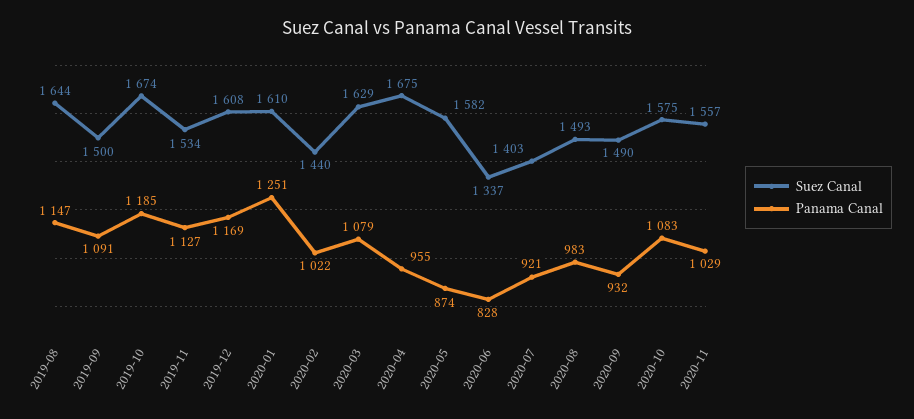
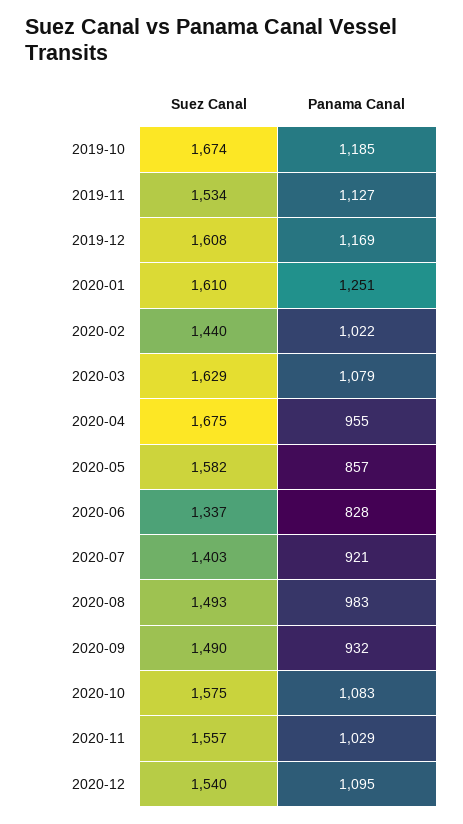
Suez Canal, 2019-08: 1644 -> none
Panama Canal, 2019-08: 1147 -> none
Suez Canal, 2019-09: 1500 -> none
Panama Canal, 2019-09: 1091 -> none
Panama Canal, 2020-05: 874 -> 857
Suez Canal, 2020-12: none -> 1540
Panama Canal, 2020-12: none -> 1095

